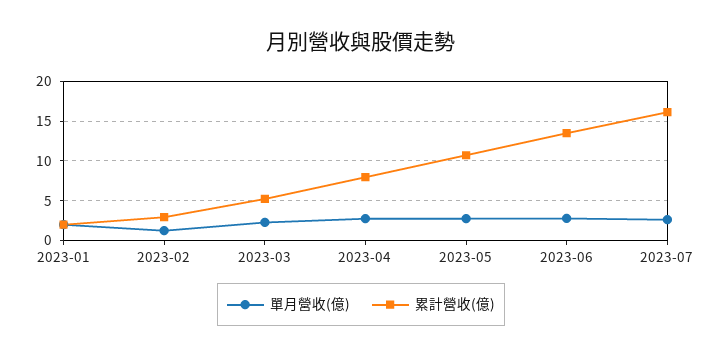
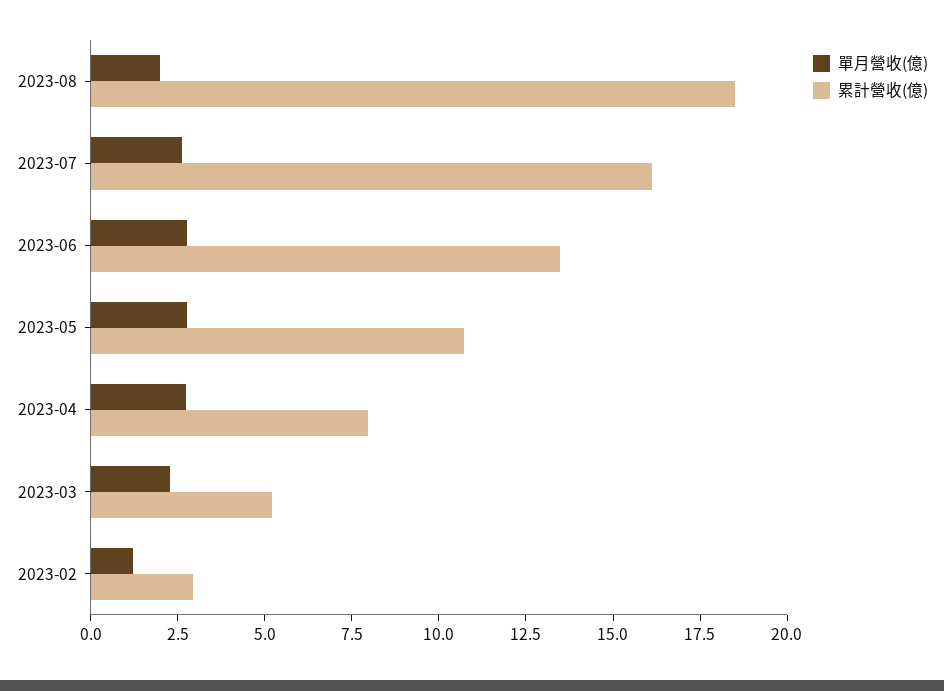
單月營收(億), 2023-01: 2 -> none
累計營收(億), 2023-01: 2 -> none
單月營收(億), 2023-08: none -> 2
累計營收(億), 2023-08: none -> 18.5

